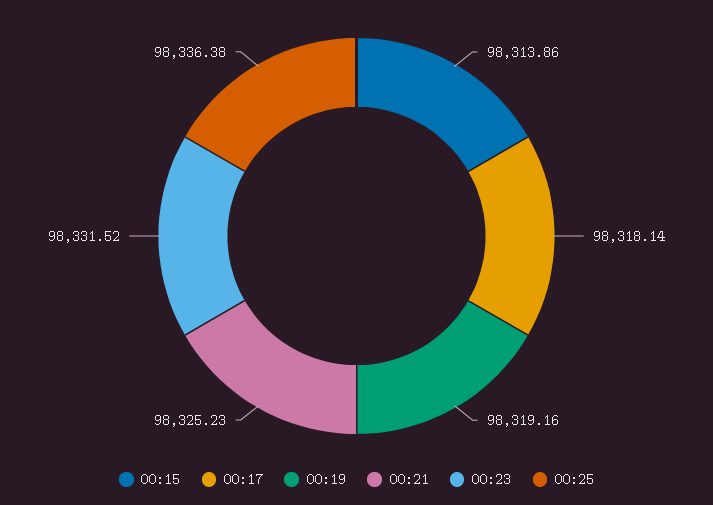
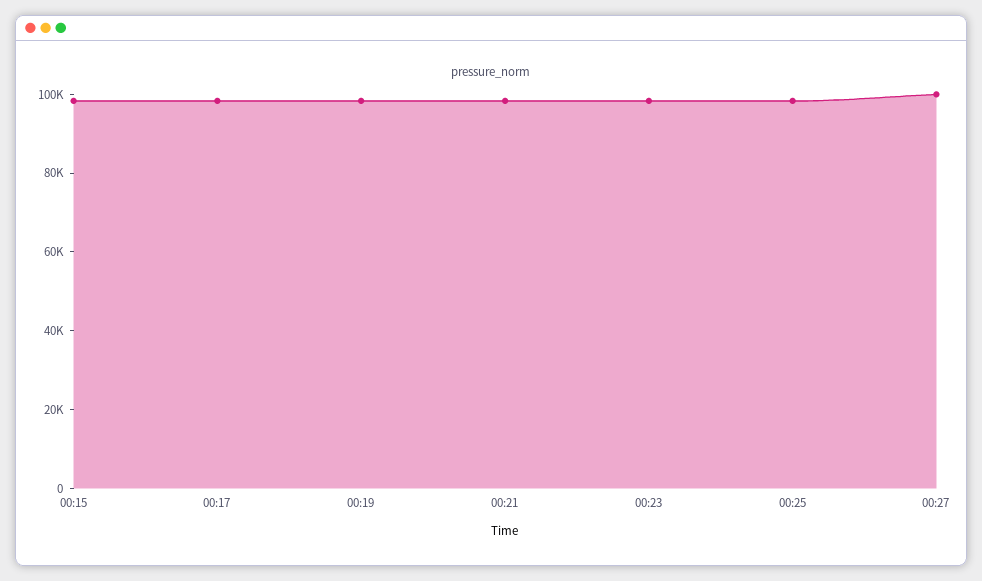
00:27: none -> 100000

